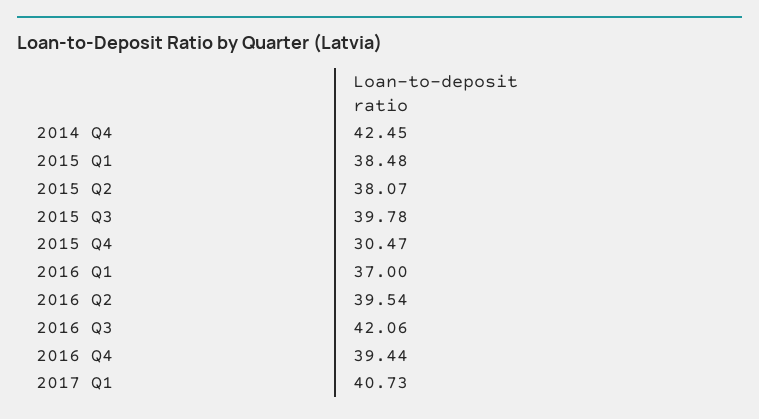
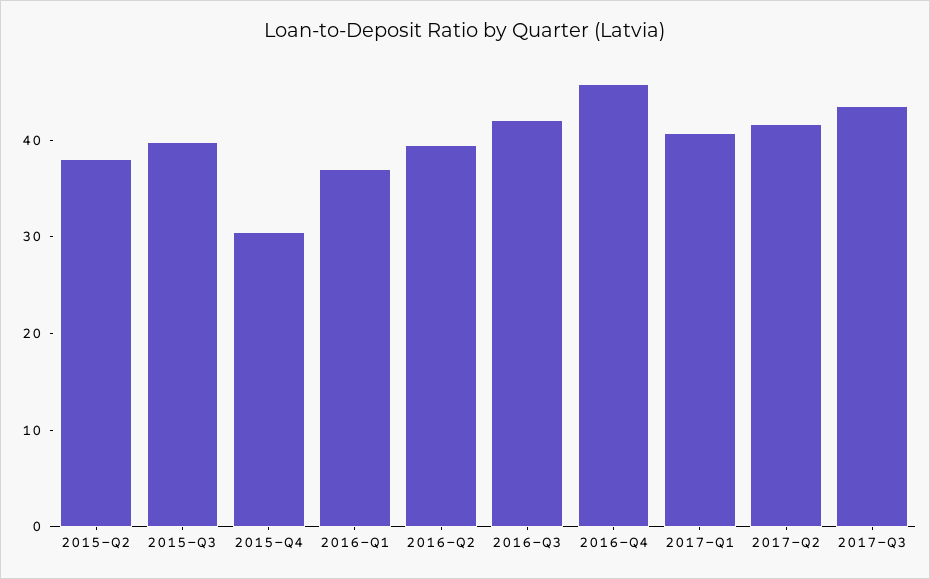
2014 Q4: 42.45 -> none
2015 Q1: 38.48 -> none
2016 Q4: 39.44 -> 46
2017-Q2: none -> 42
2017-Q3: none -> 44

